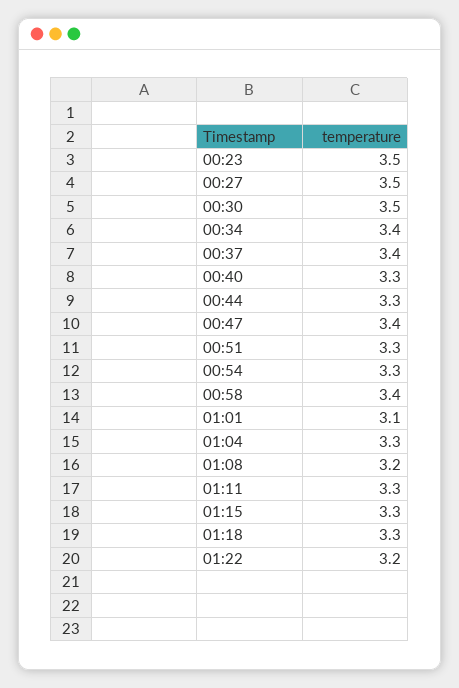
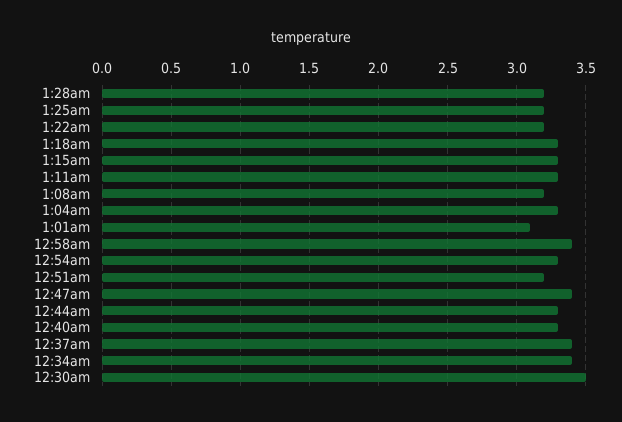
00:23: 3.5 -> none
00:27: 3.5 -> none
00:51: 3.3 -> 3.2
1:28am: none -> 3.2
1:25am: none -> 3.2

